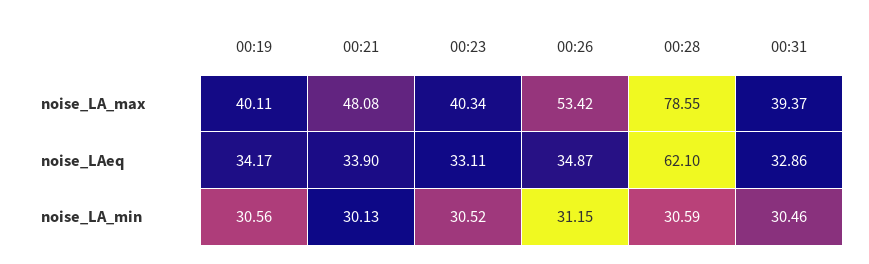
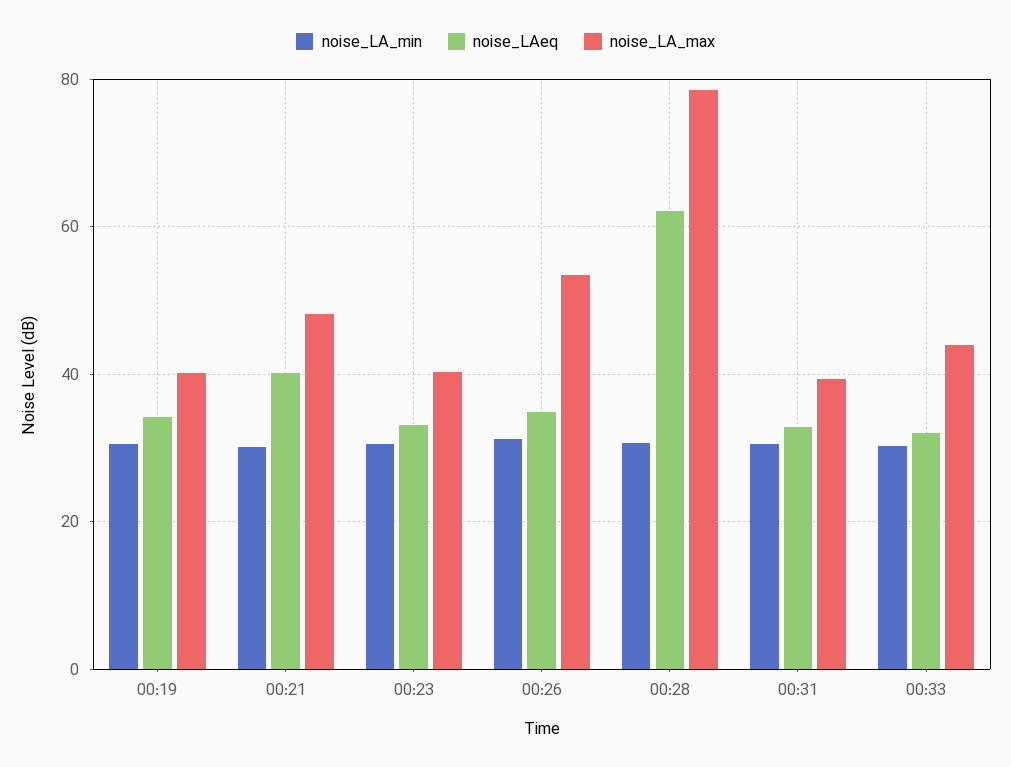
noise_LAeq, 00:21: 33.9 -> 40
noise_LA_min, 00:33: none -> 30
noise_LAeq, 00:33: none -> 32
noise_LA_max, 00:33: none -> 44

